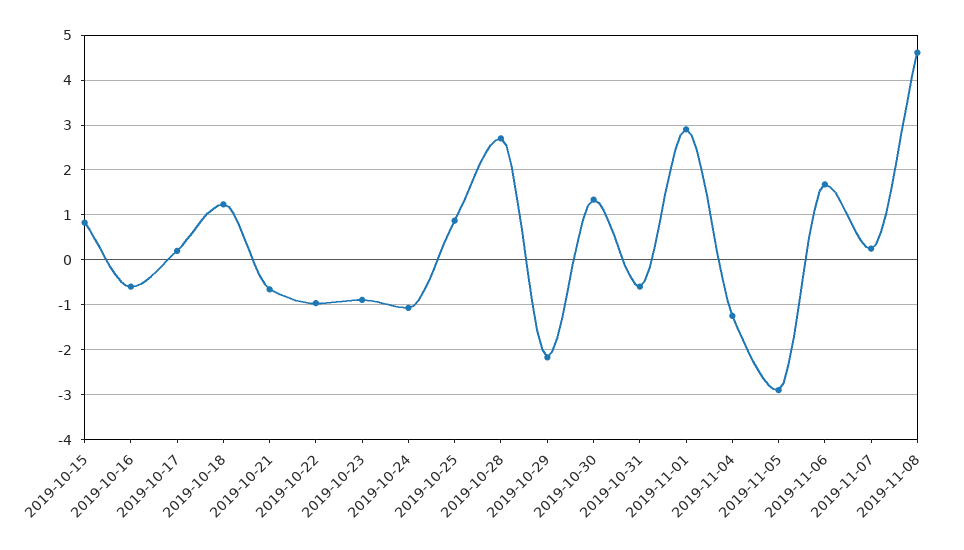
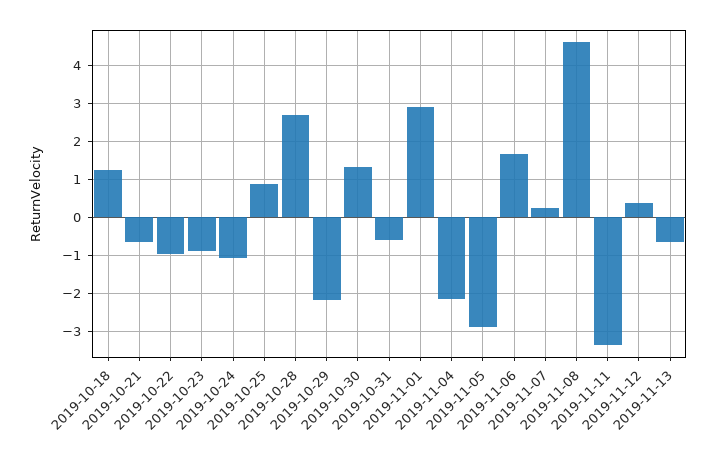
2019-10-15: 0.8 -> none
2019-10-16: -0.6 -> none
2019-10-17: 0.2 -> none
2019-11-04: -1.2 -> -2.2
2019-11-11: none -> -3.4
2019-11-12: none -> 0.4
2019-11-13: none -> -0.6

